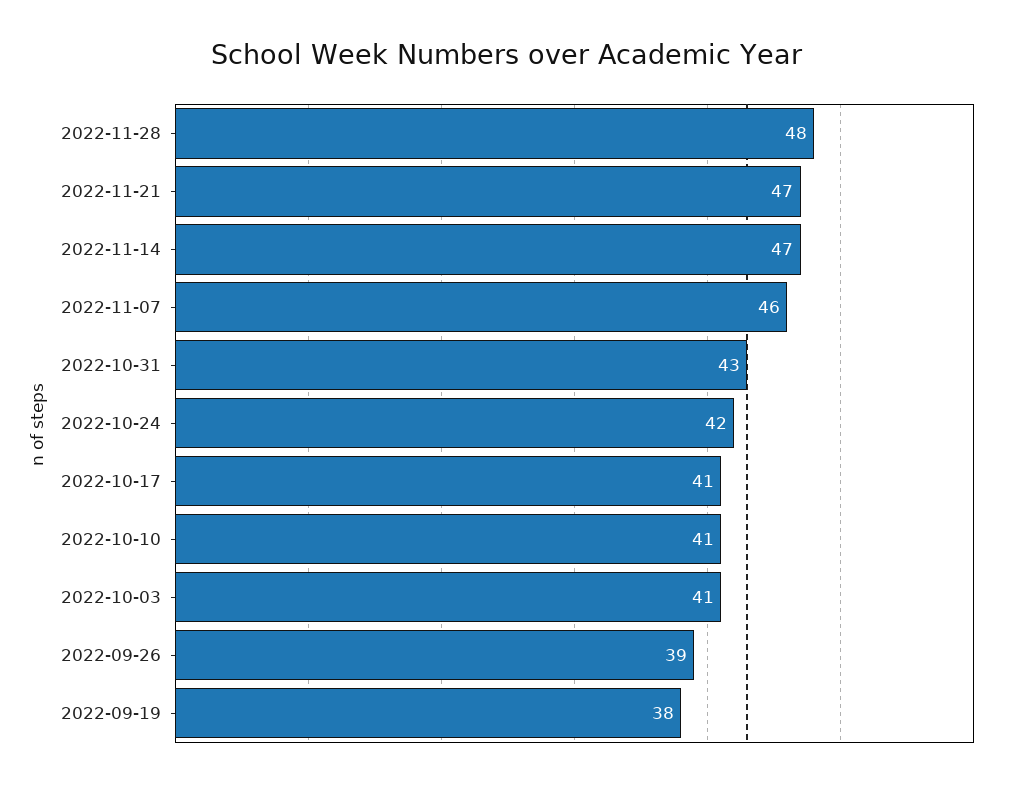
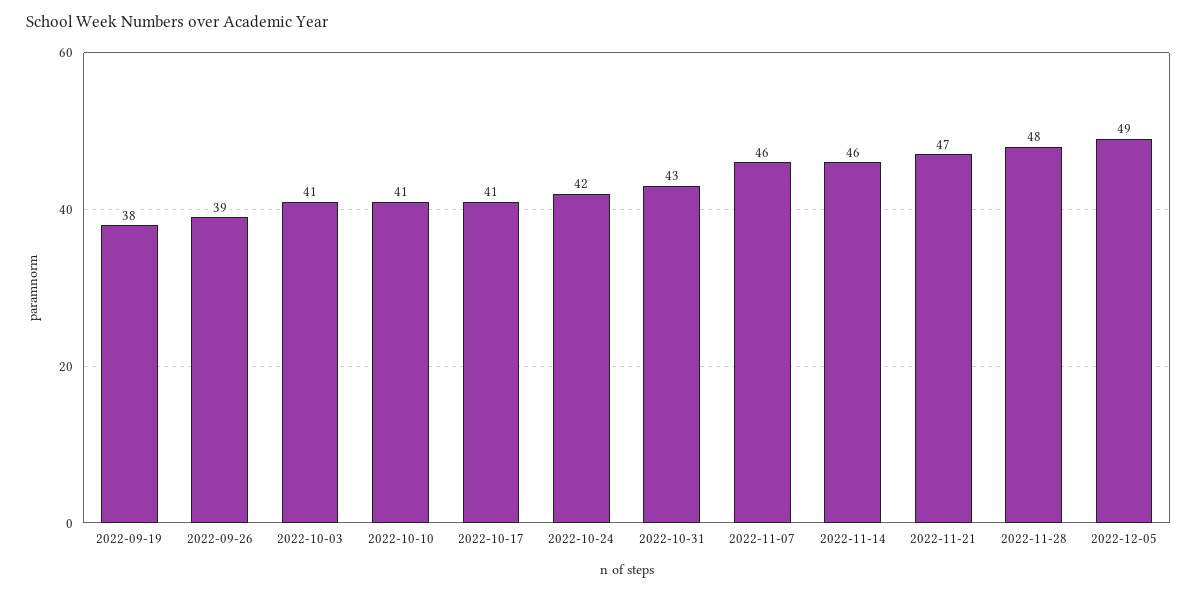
2022-11-14: 47 -> 46
2022-12-05: none -> 49

